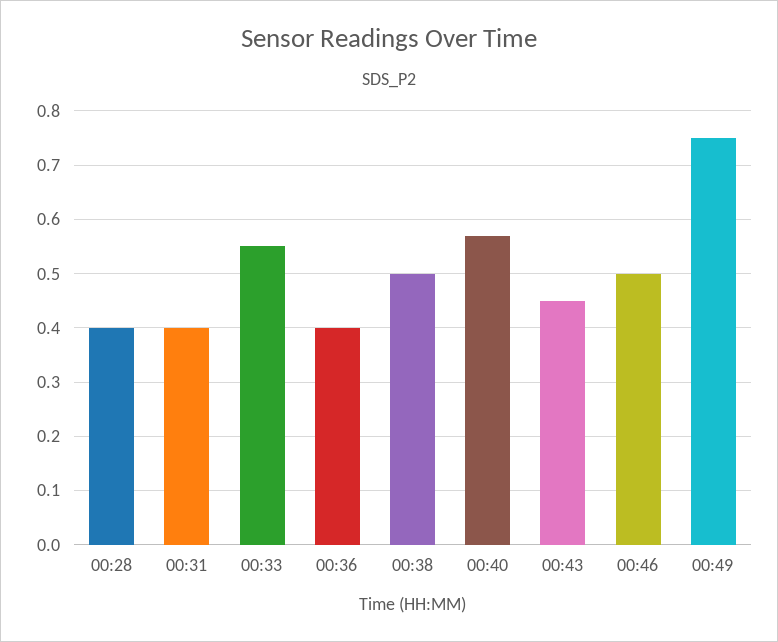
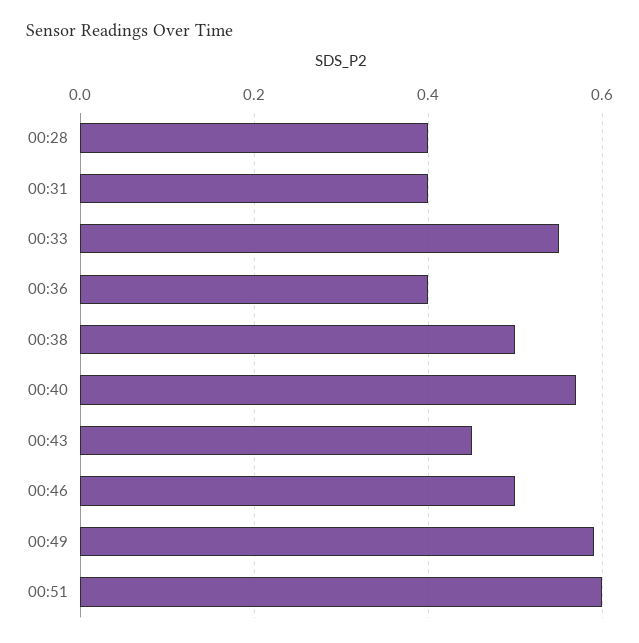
00:49: 0.75 -> 0.6
00:51: none -> 0.6

